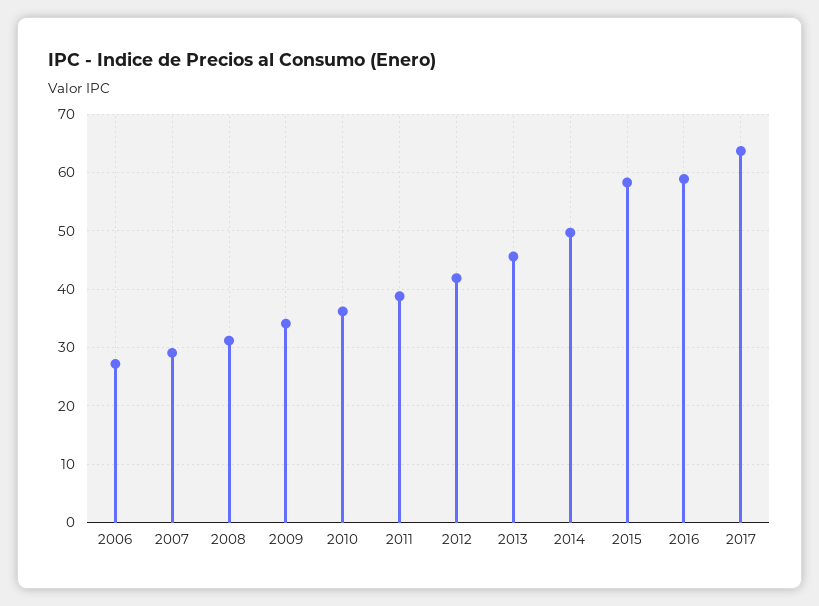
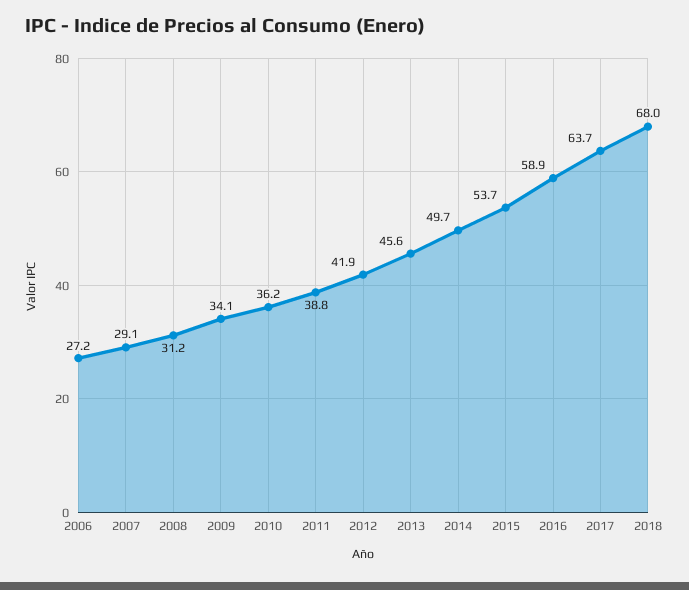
2015: 58 -> 53.7
2018: none -> 68

